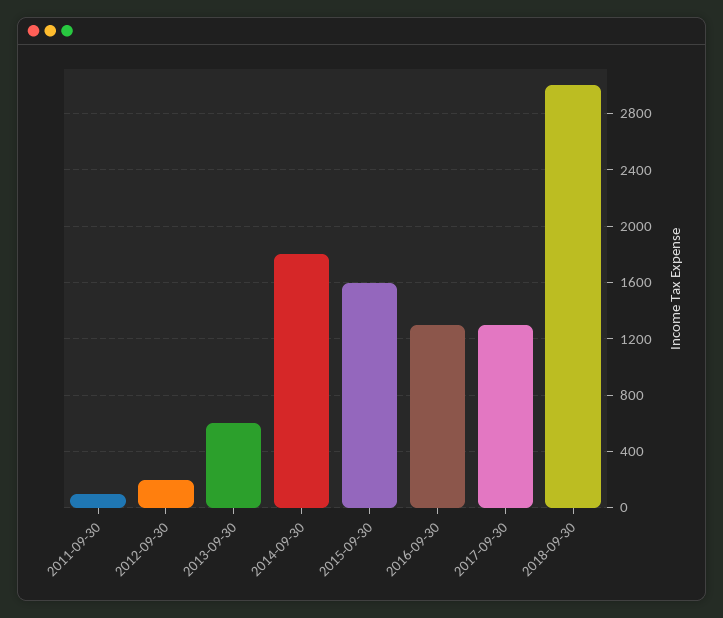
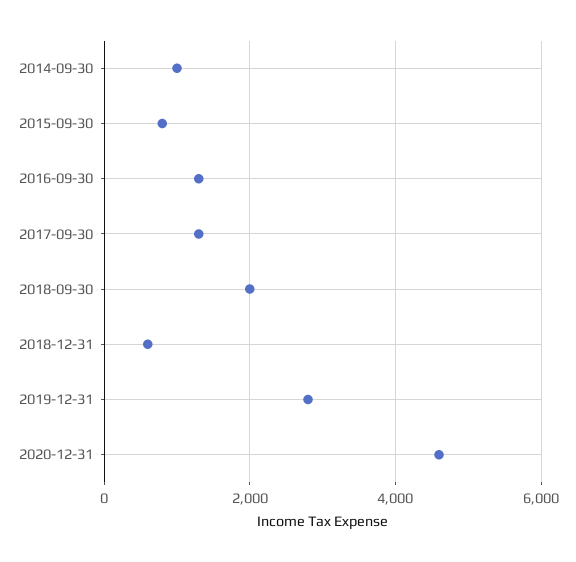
2011-09-30: 100 -> none
2012-09-30: 200 -> none
2013-09-30: 600 -> none
2014-09-30: 1800 -> 1000
2015-09-30: 1600 -> 800
2018-09-30: 3000 -> 2000
2018-12-31: none -> 600
2019-12-31: none -> 2800
2020-12-31: none -> 4600

